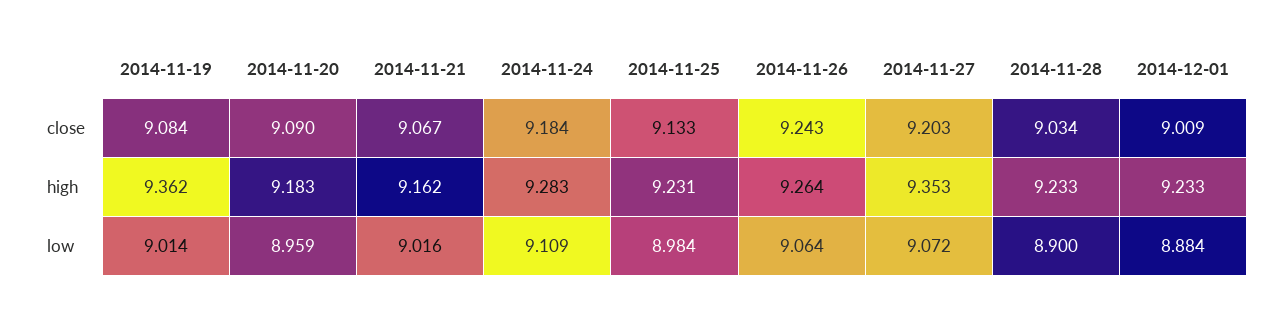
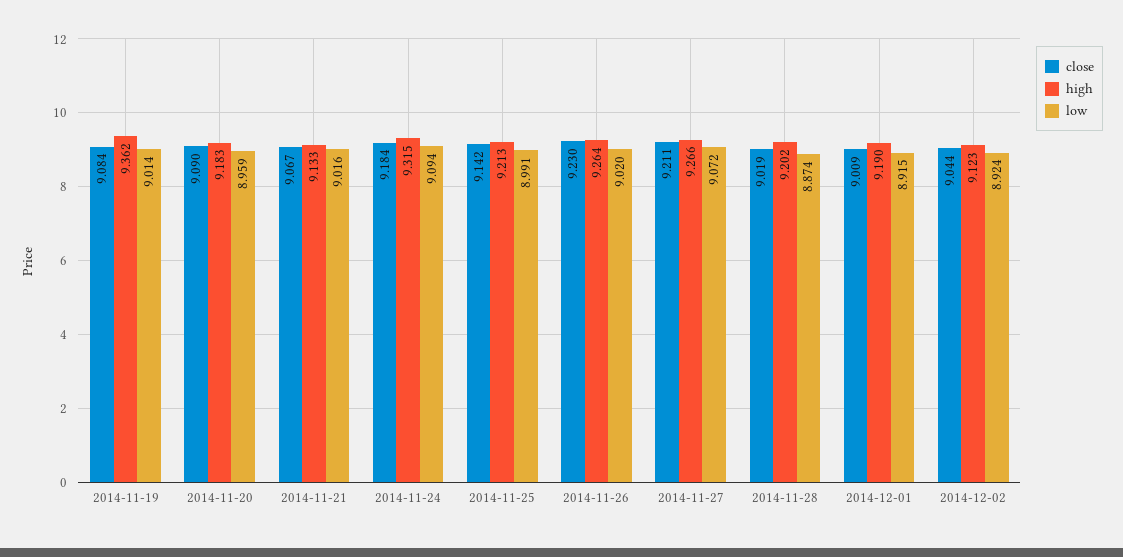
close, 2014-11-25: 9.133 -> 9.142
close, 2014-11-26: 9.243 -> 9.23
close, 2014-11-27: 9.203 -> 9.211
close, 2014-11-28: 9.034 -> 9.019
high, 2014-11-21: 9.162 -> 9.133
high, 2014-11-24: 9.283 -> 9.315
high, 2014-11-25: 9.231 -> 9.213
high, 2014-11-27: 9.353 -> 9.266
high, 2014-11-28: 9.233 -> 9.202
high, 2014-12-01: 9.233 -> 9.19
low, 2014-11-24: 9.109 -> 9.094
low, 2014-11-25: 8.984 -> 8.991
low, 2014-11-26: 9.064 -> 9.02
low, 2014-11-28: 8.9 -> 8.874
low, 2014-12-01: 8.884 -> 8.915
close, 2014-12-02: none -> 9.044
high, 2014-12-02: none -> 9.123
low, 2014-12-02: none -> 8.924

